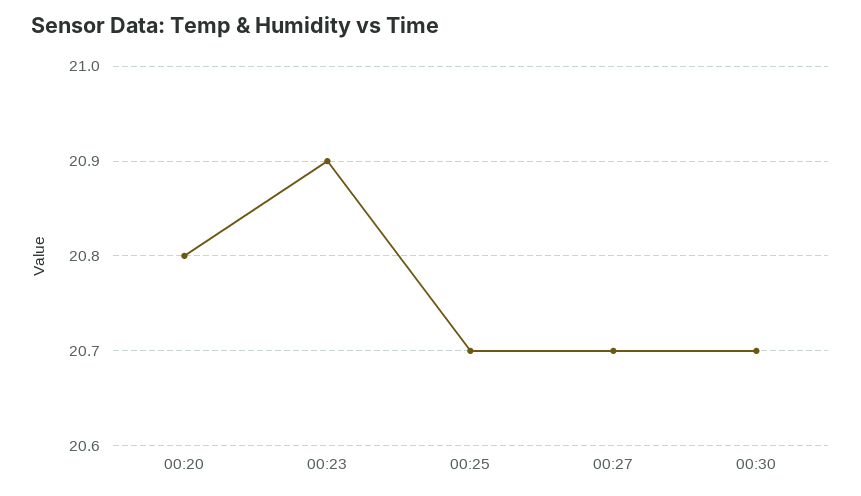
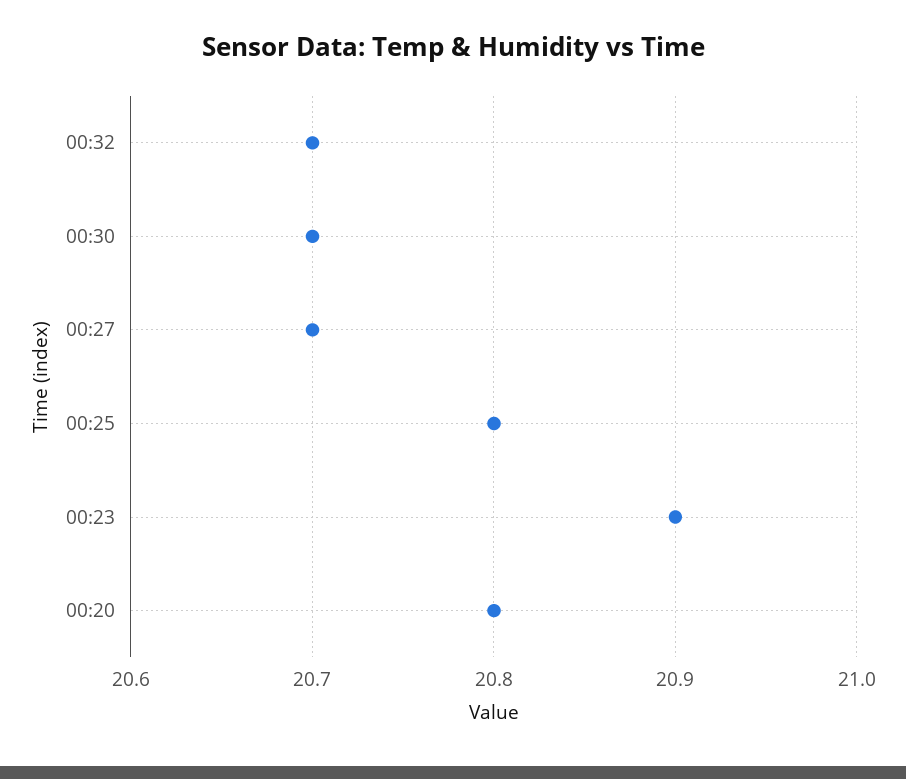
00:25: 20.7 -> 20.8
00:32: none -> 20.7

